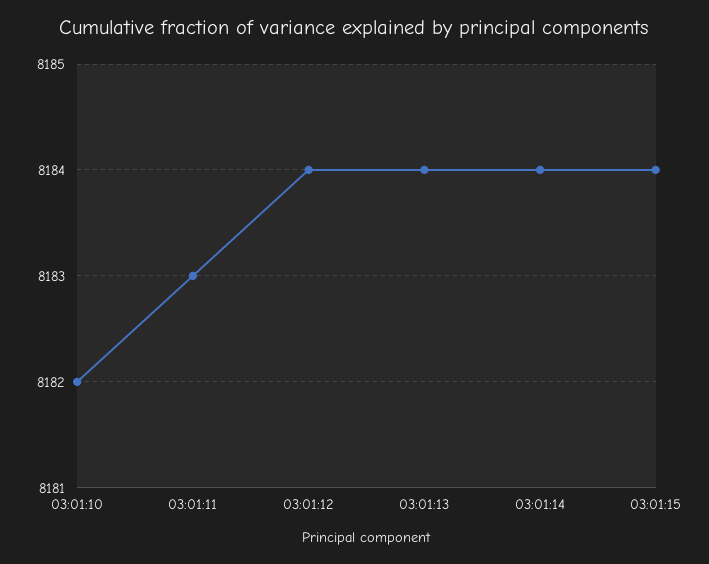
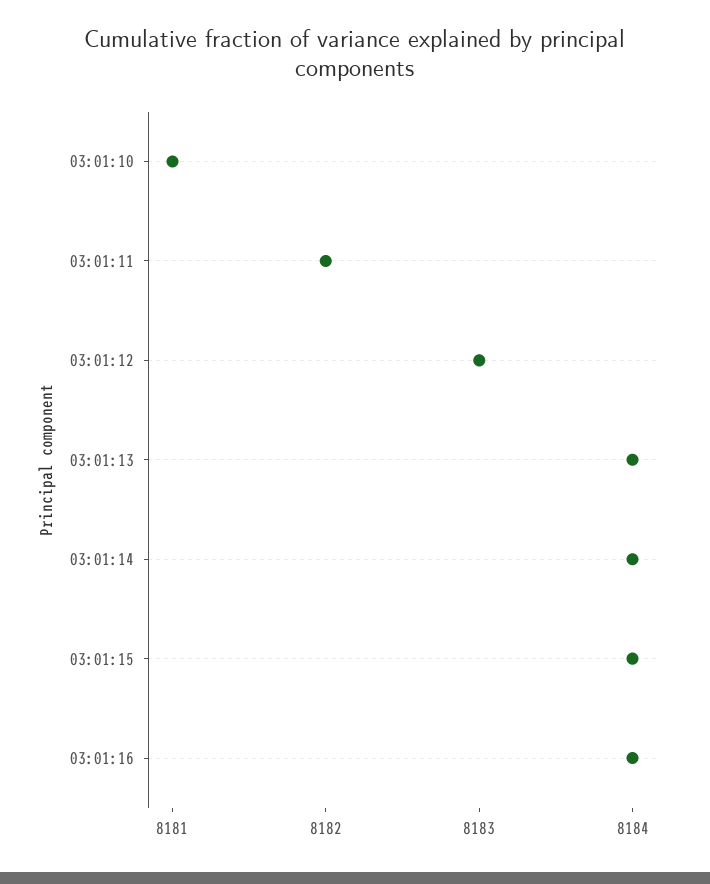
03:01:10: 8182 -> 8181
03:01:11: 8183 -> 8182
03:01:12: 8184 -> 8183
03:01:16: none -> 8184

